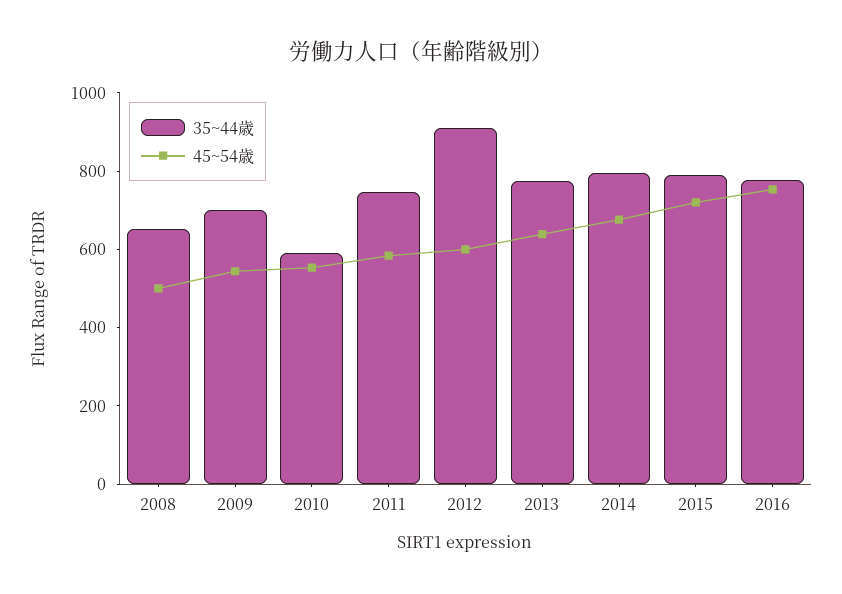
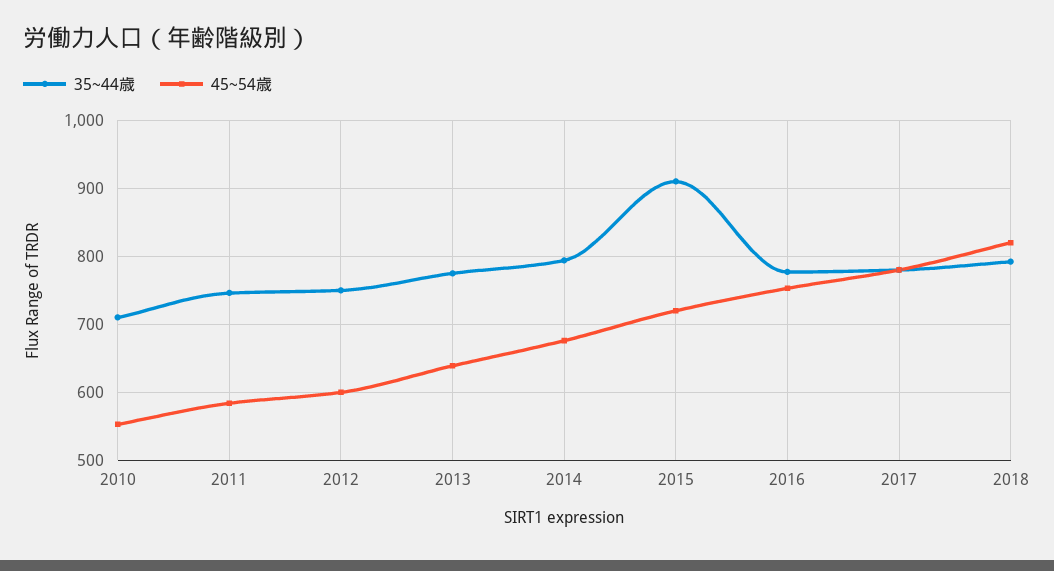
35~44歳, 2008: 650 -> none
45~54歳, 2008: 500 -> none
35~44歳, 2009: 700 -> none
45~54歳, 2009: 550 -> none
35~44歳, 2010: 600 -> 710
35~44歳, 2012: 900 -> 750
35~44歳, 2015: 800 -> 910
35~44歳, 2017: none -> 780
45~54歳, 2017: none -> 780
35~44歳, 2018: none -> 790
45~54歳, 2018: none -> 820

